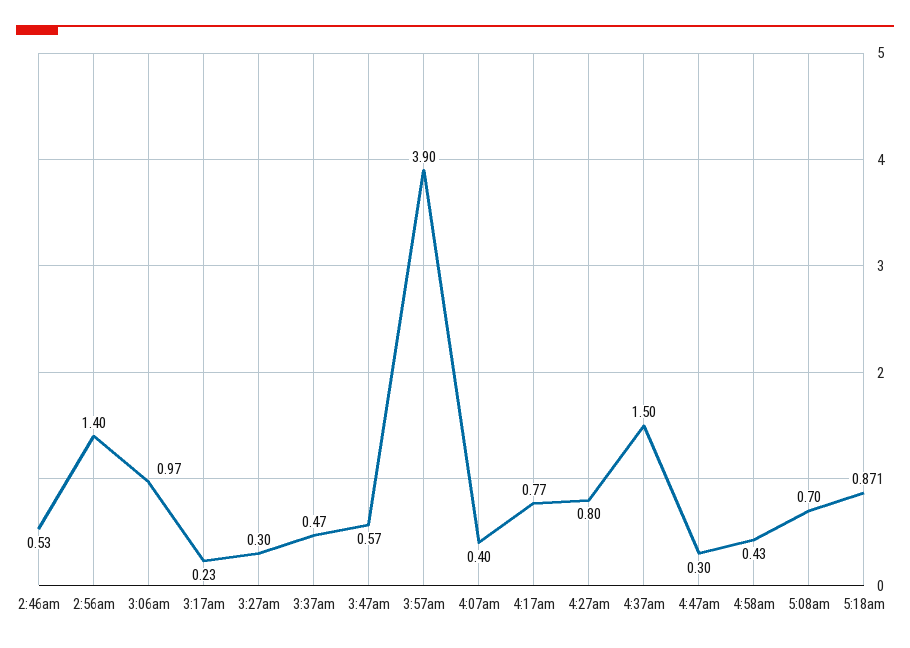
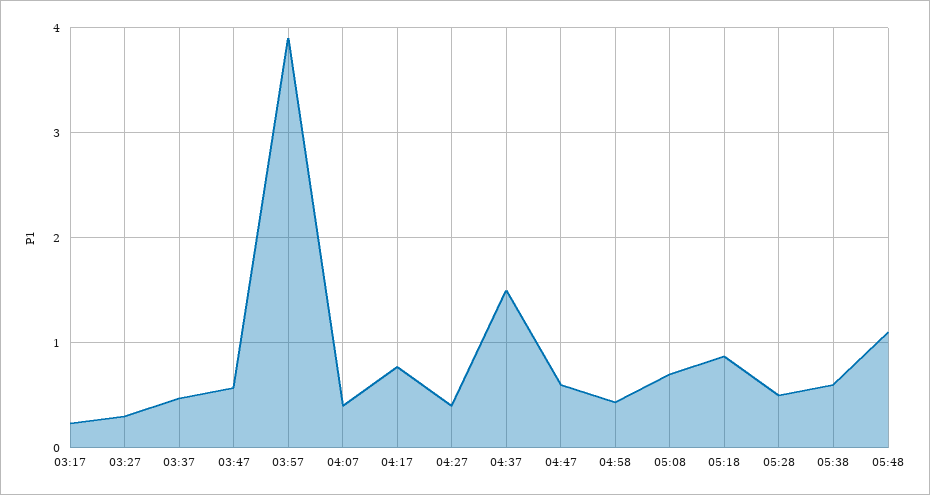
2:46am: 0.53 -> none
2:56am: 1.4 -> none
3:06am: 0.97 -> none
4:27am: 0.8 -> 0.4
4:47am: 0.3 -> 0.6
05:28: none -> 0.5
05:38: none -> 0.6
05:48: none -> 1.1

